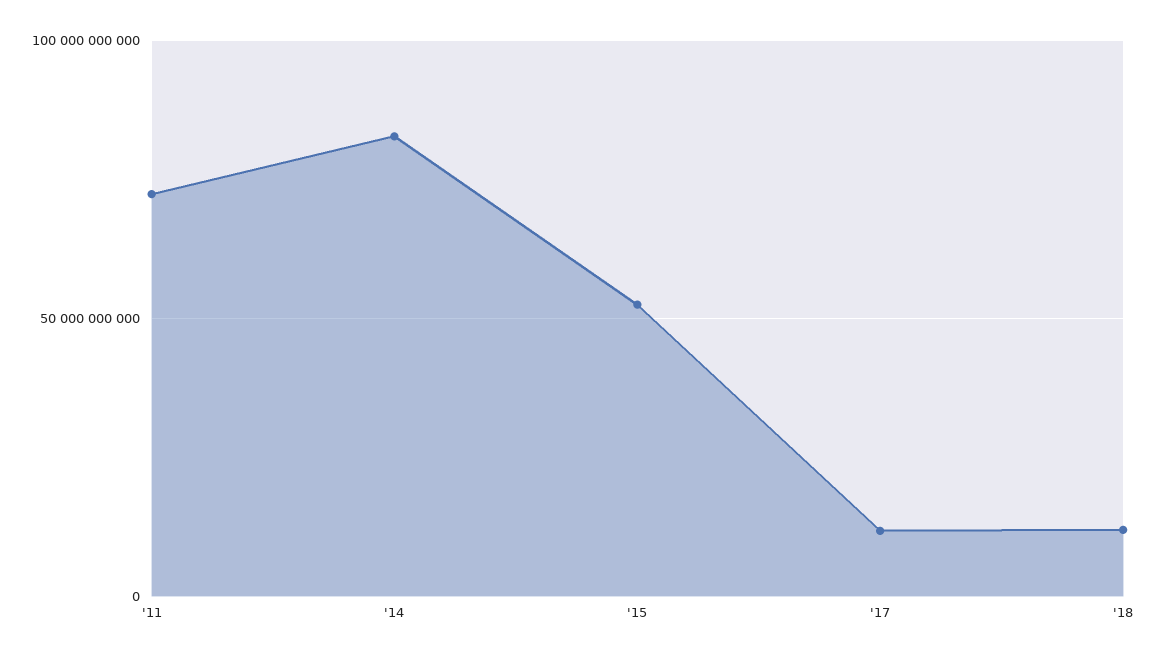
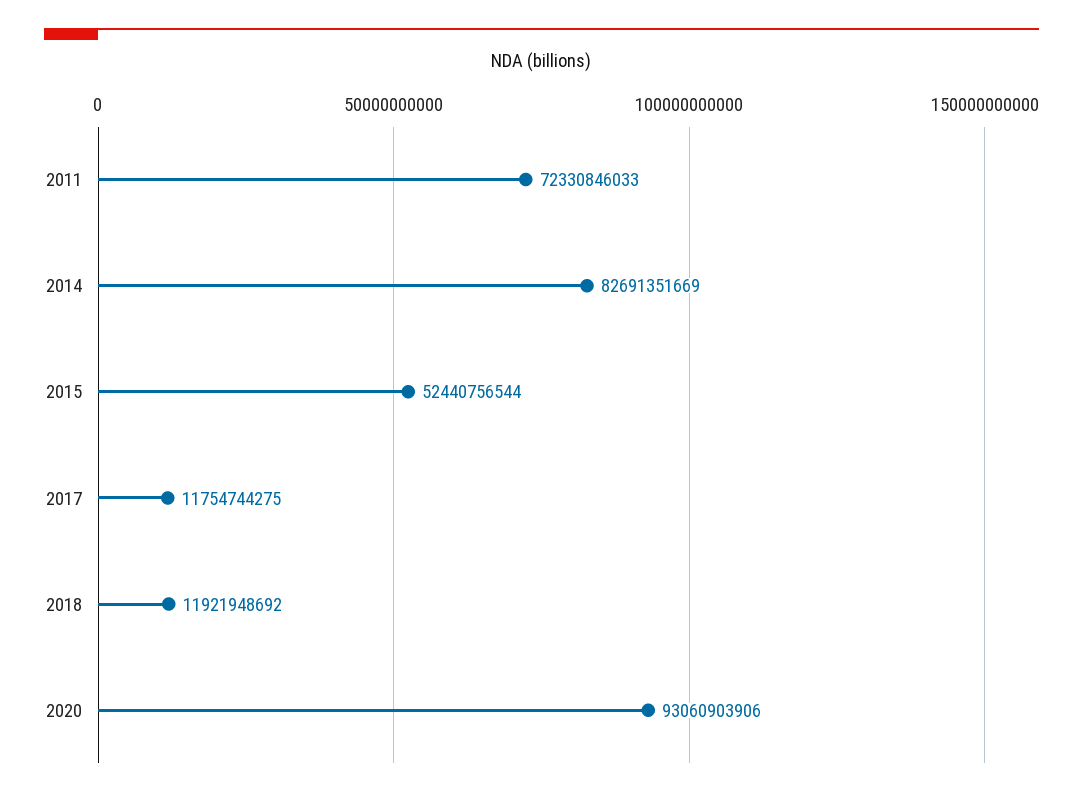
2020: none -> 93060903906

